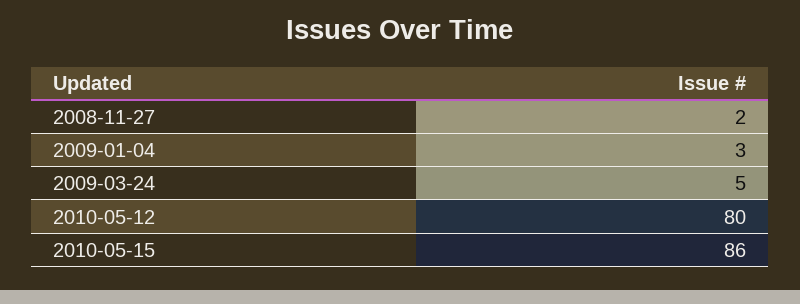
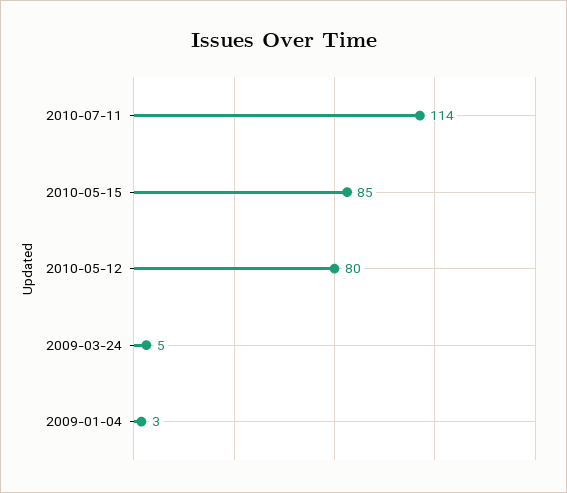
2008-11-27: 2 -> none
2010-05-15: 86 -> 85
2010-07-11: none -> 114

